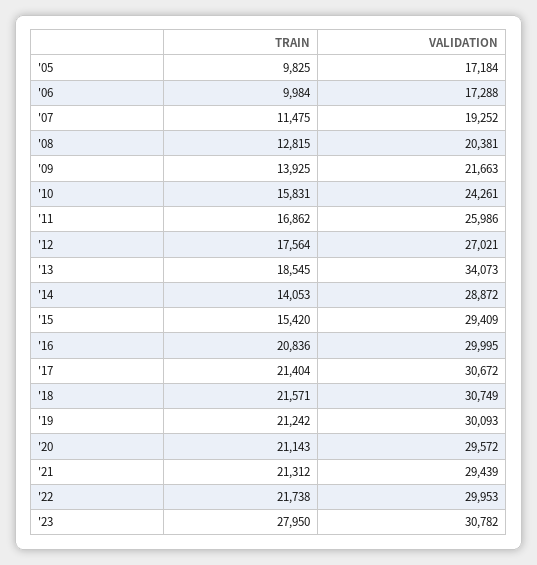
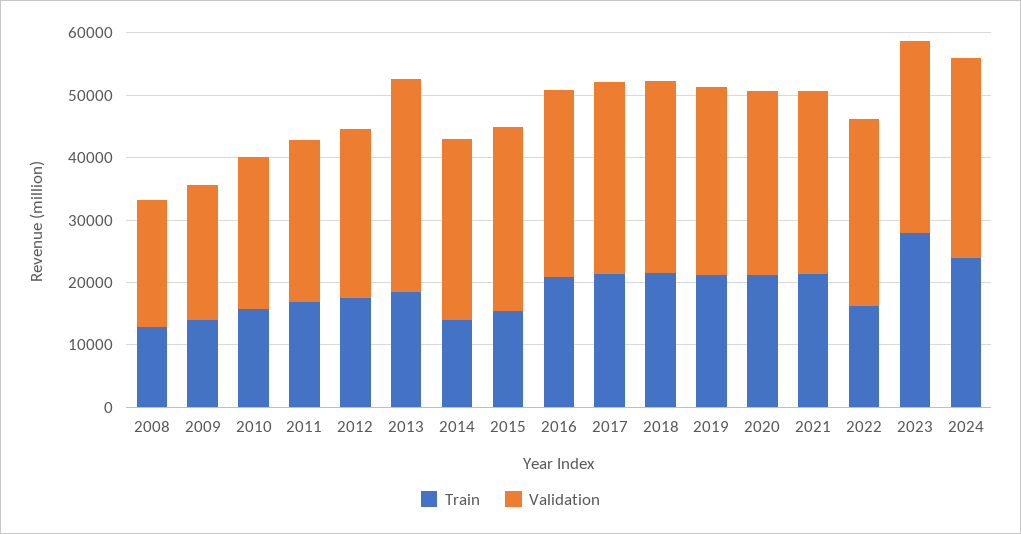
TRAIN, '05: 9825 -> none
VALIDATION, '05: 17184 -> none
TRAIN, '06: 9984 -> none
VALIDATION, '06: 17288 -> none
TRAIN, '07: 11475 -> none
VALIDATION, '07: 19252 -> none
TRAIN, '22: 21738 -> 16000
TRAIN, 2024: none -> 24000
VALIDATION, 2024: none -> 32000

